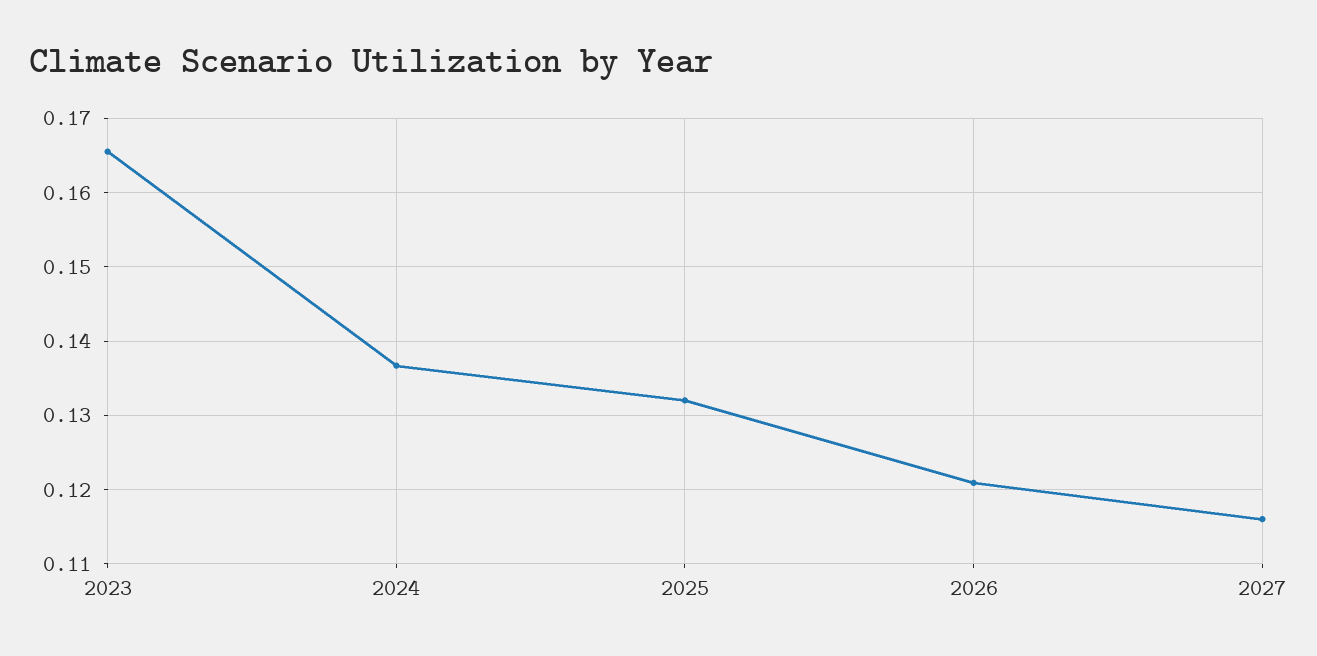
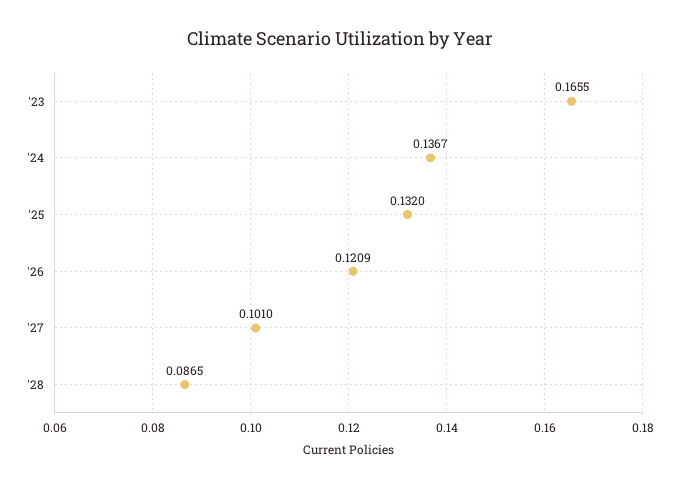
2027: 0.116 -> 0.101
'28: none -> 0.0865

